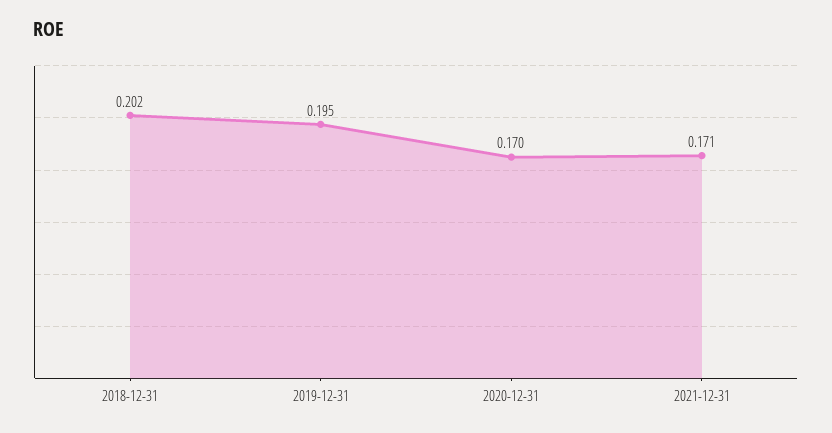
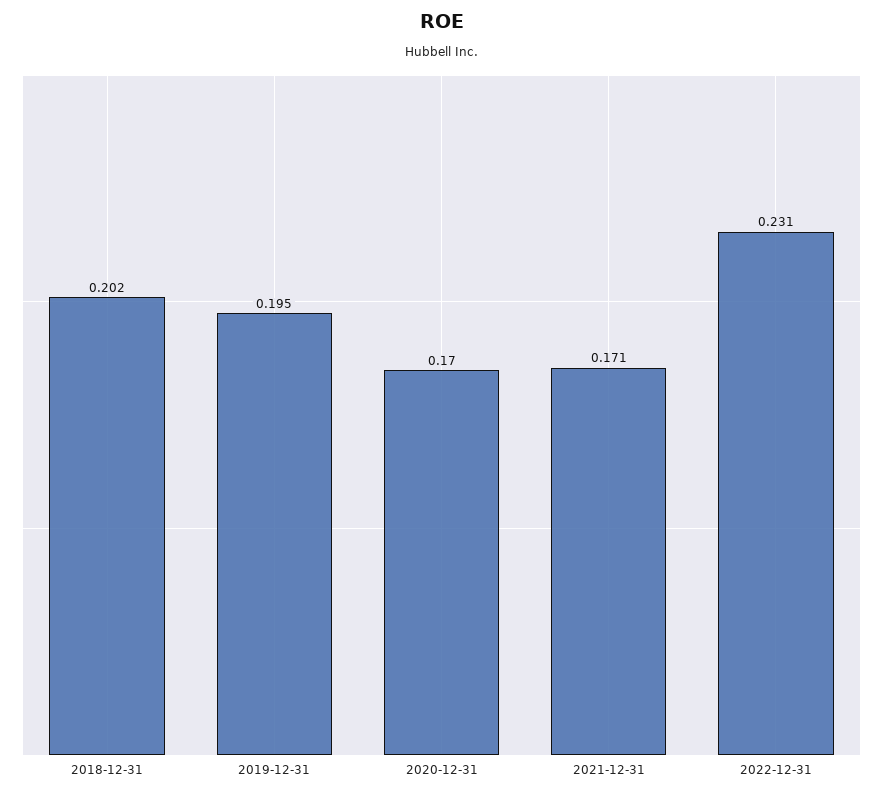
2022-12-31: none -> 0.231

